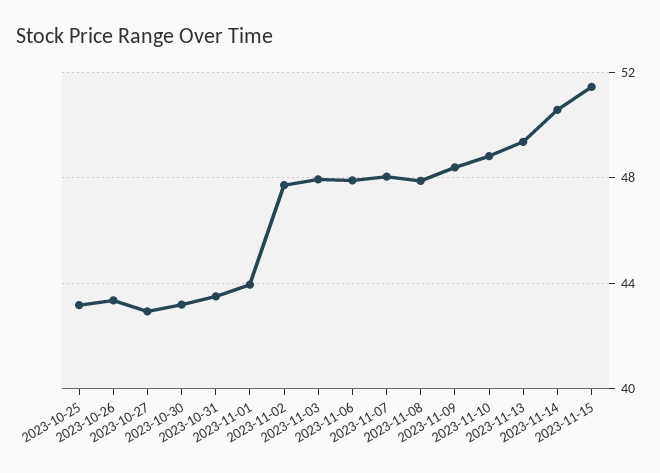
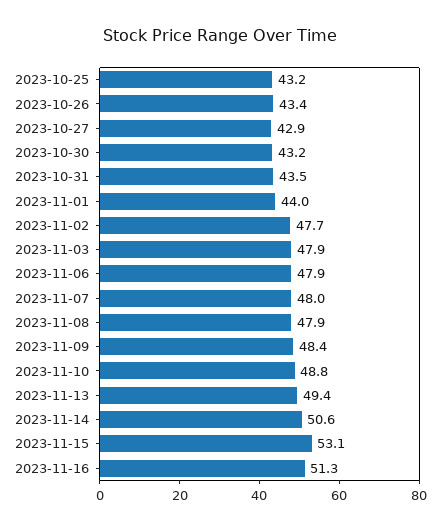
2023-11-15: 51.5 -> 53.1
2023-11-16: none -> 51.3

